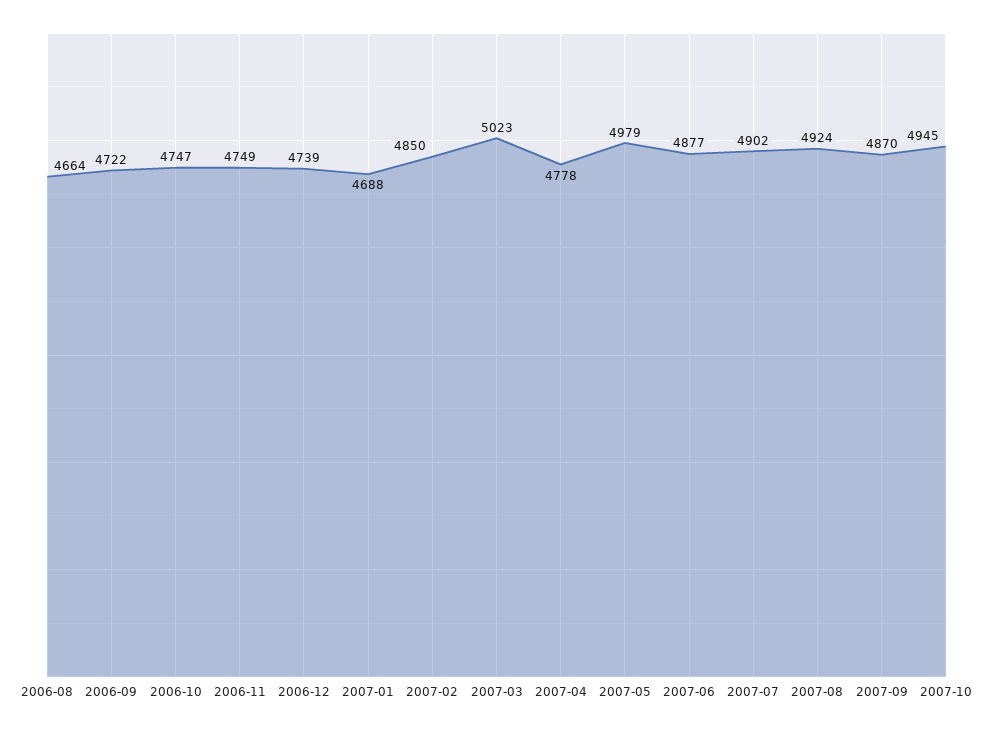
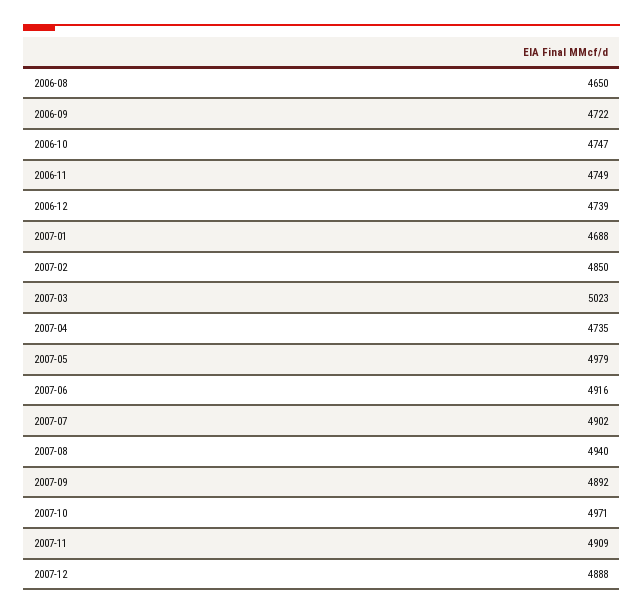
2006-08: 4664 -> 4650
2007-04: 4778 -> 4735
2007-06: 4877 -> 4916
2007-08: 4924 -> 4940
2007-09: 4870 -> 4892
2007-10: 4945 -> 4971
2007-11: none -> 4909
2007-12: none -> 4888

